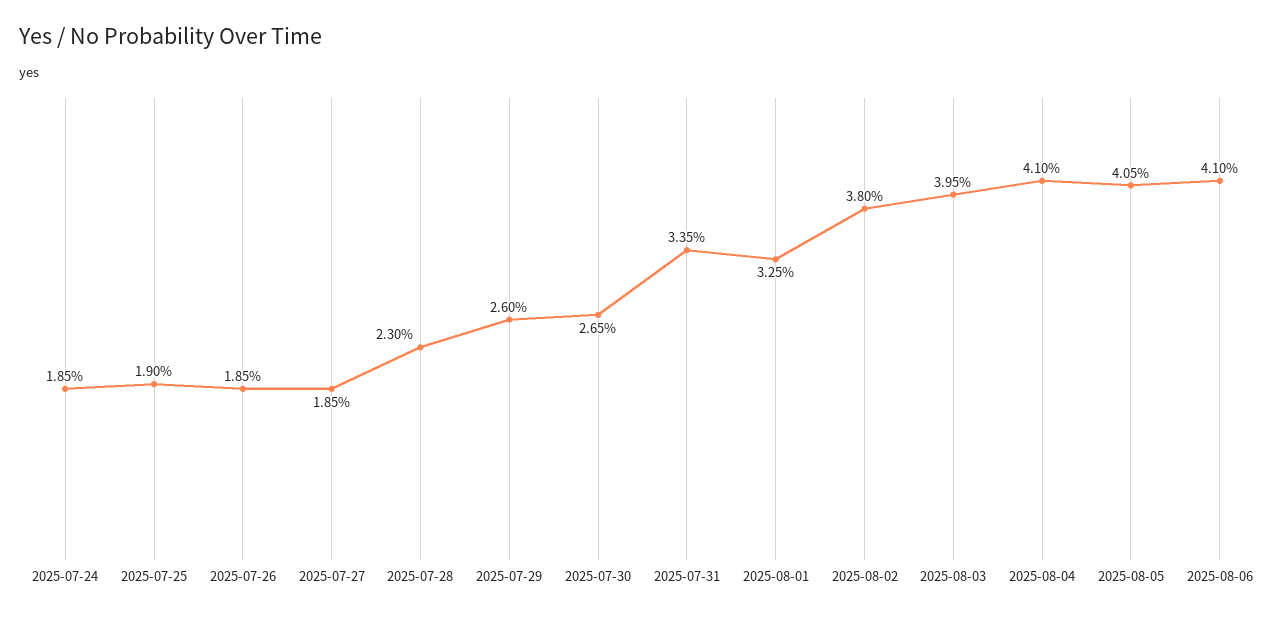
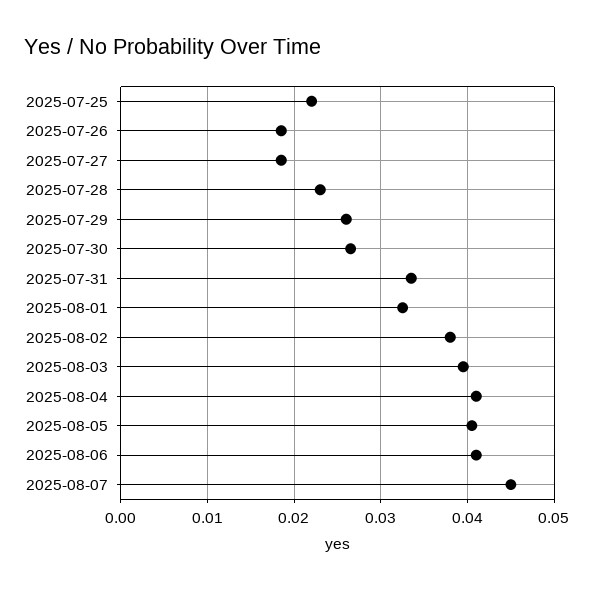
2025-07-24: 0.0185 -> none
2025-07-25: 0.019 -> 0.022
2025-08-07: none -> 0.045

